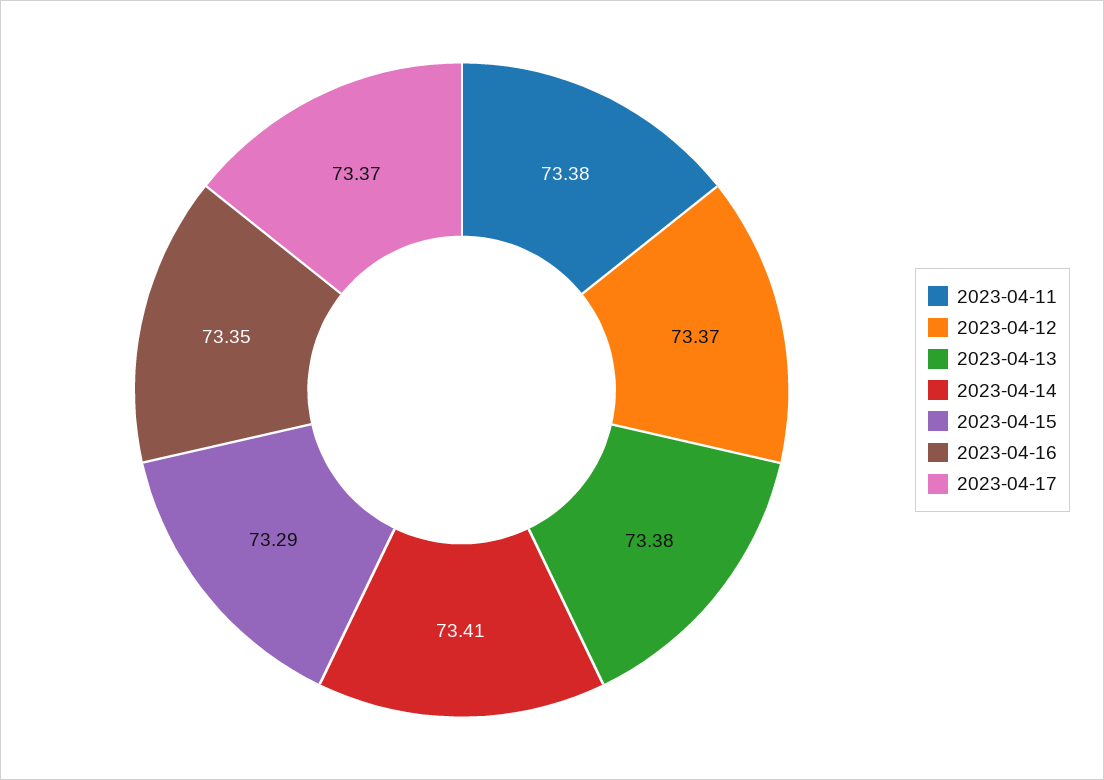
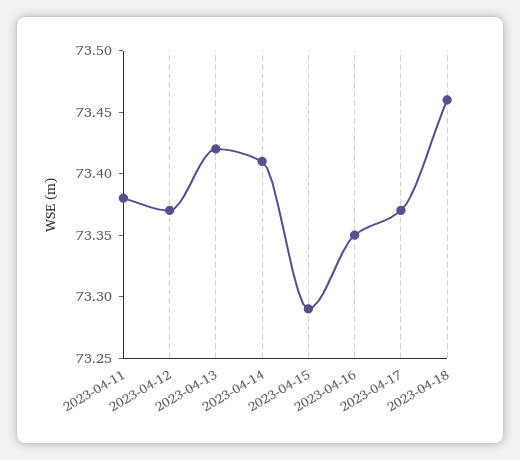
2023-04-13: 73.38 -> 73.42
2023-04-18: none -> 73.46

